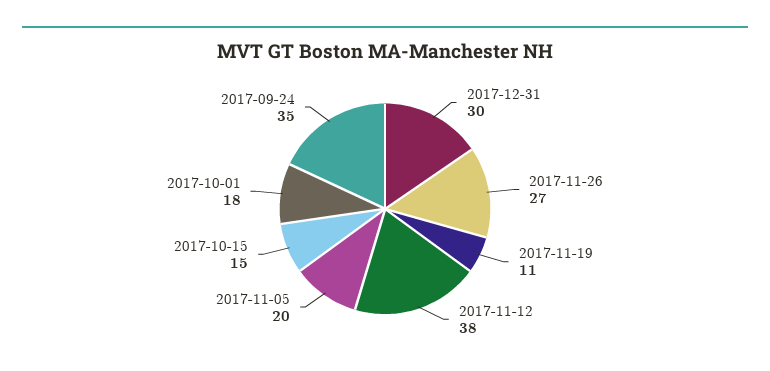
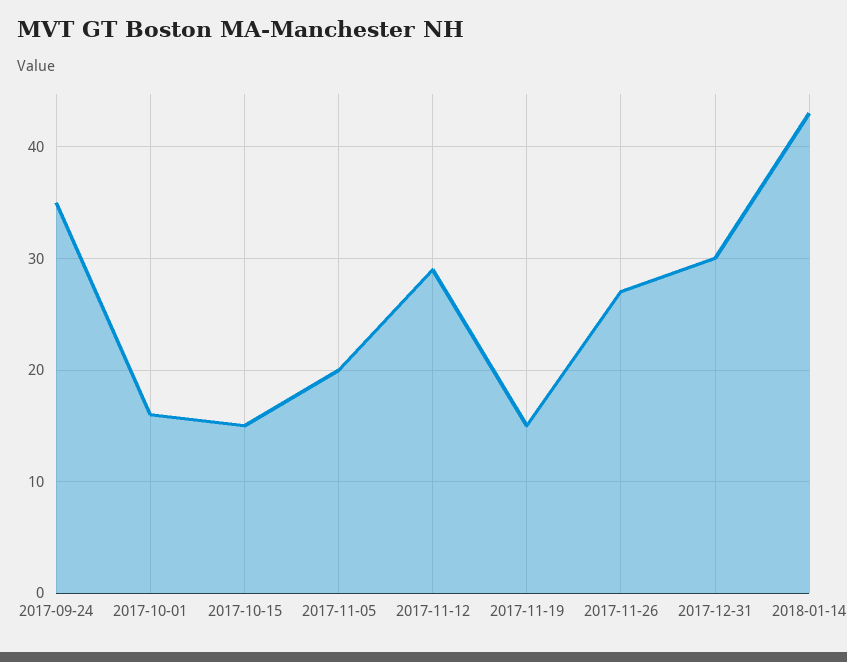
2017-11-19: 11 -> 15
2017-11-12: 38 -> 29
2017-10-01: 18 -> 16
2018-01-14: none -> 43

